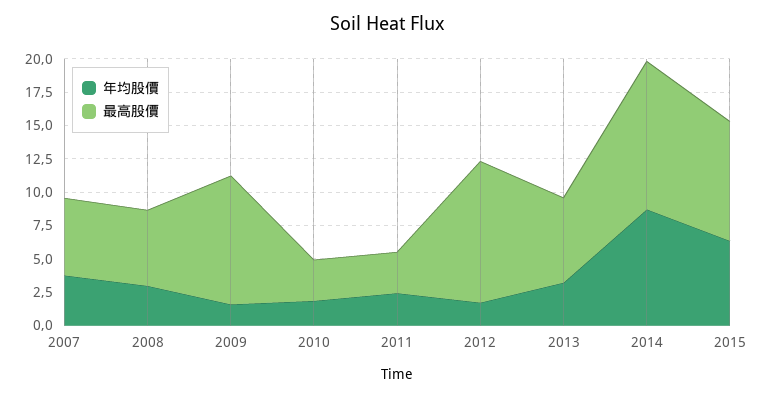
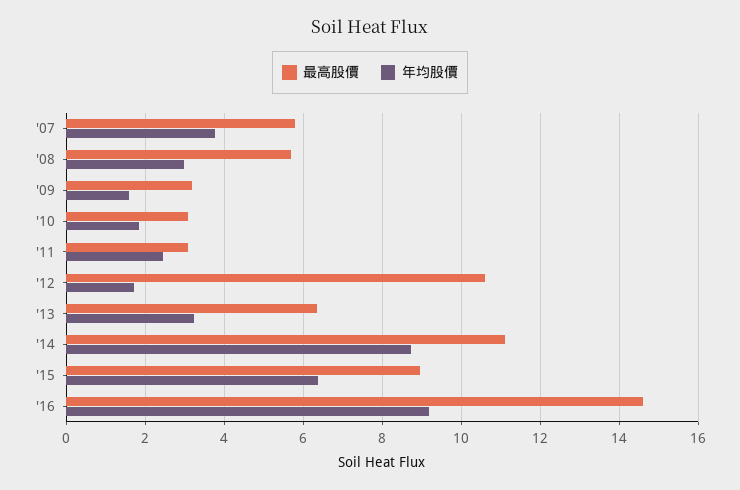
最高股價, 2009: 10 -> 3.2
最高股價, '16: none -> 14.6
年均股價, '16: none -> 9.2

